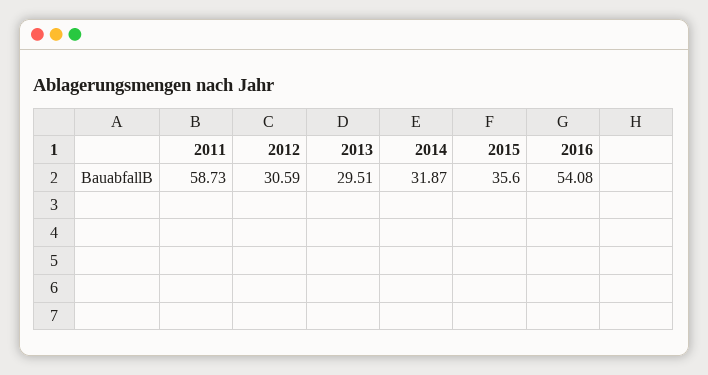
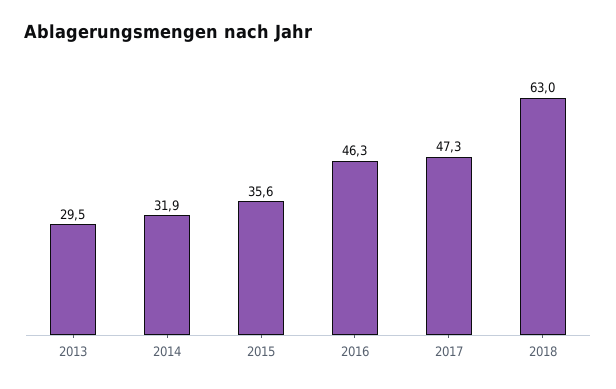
2011: 58.73 -> none
2012: 30.59 -> none
2016: 54.08 -> 46.3
2017: none -> 47.3
2018: none -> 63

